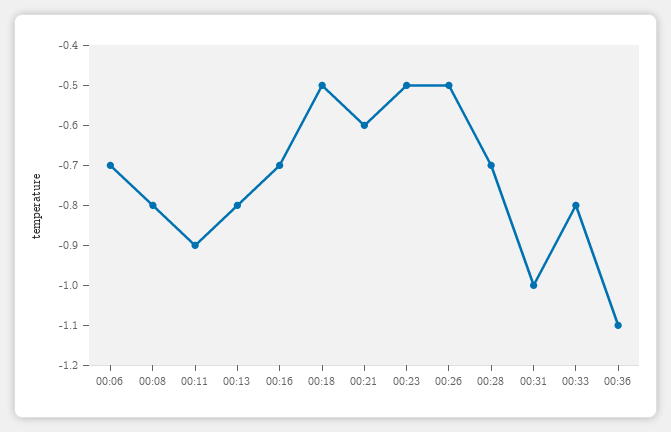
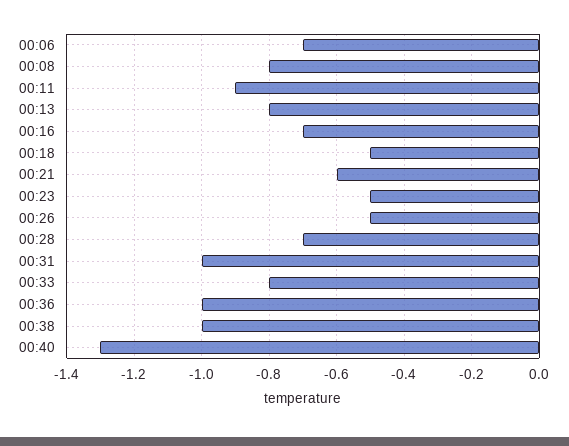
00:36: -1.1 -> -1
00:38: none -> -1
00:40: none -> -1.3

